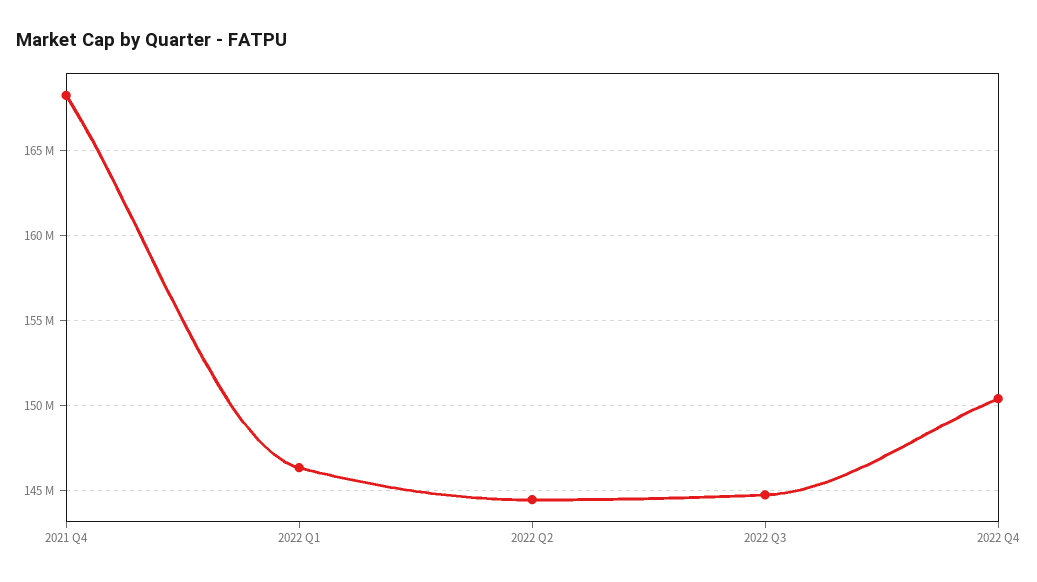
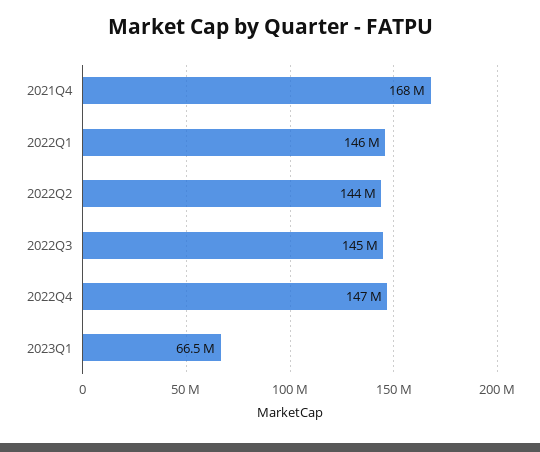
2022 Q4: 150500000 -> 147000000
2023Q1: none -> 66500000

